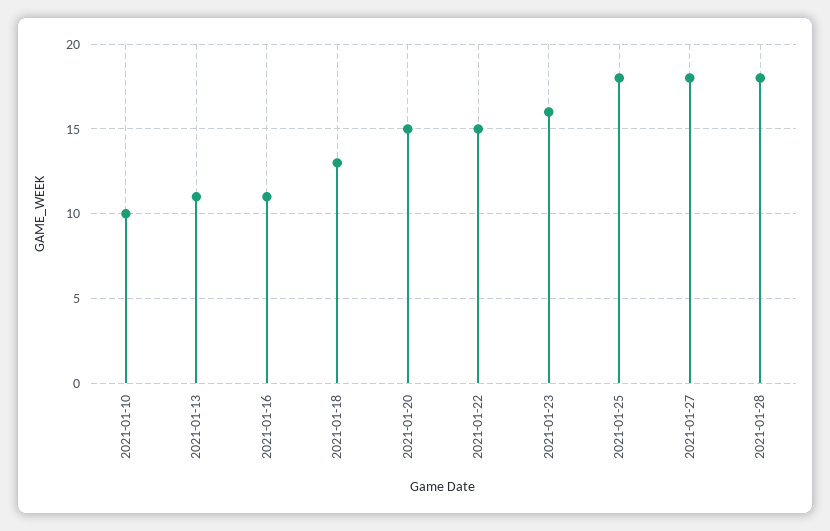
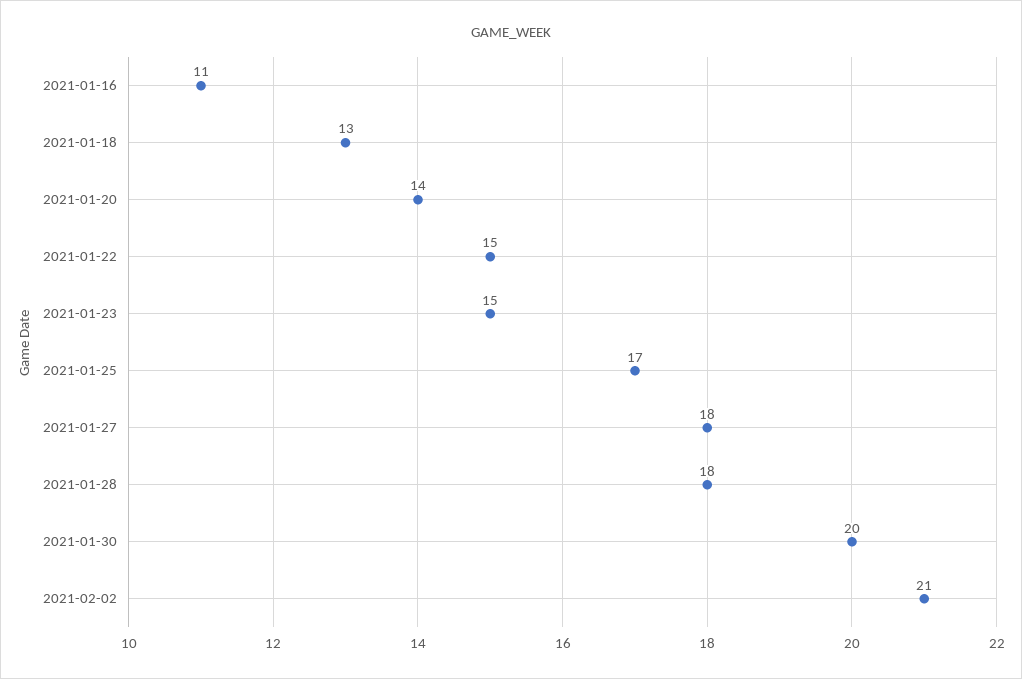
2021-01-10: 10 -> none
2021-01-13: 11 -> none
2021-01-20: 15 -> 14
2021-01-23: 16 -> 15
2021-01-25: 18 -> 17
2021-01-30: none -> 20
2021-02-02: none -> 21

